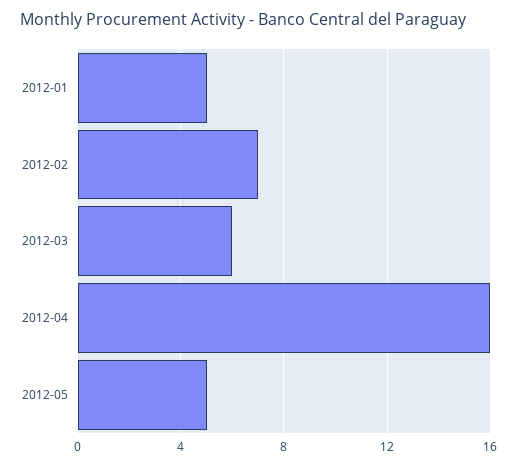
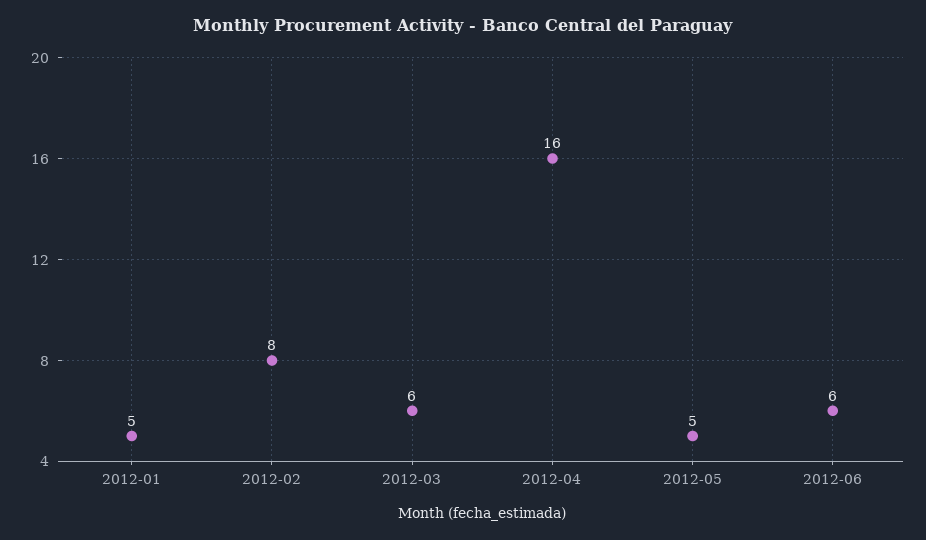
2012-02: 7 -> 8
2012-06: none -> 6

